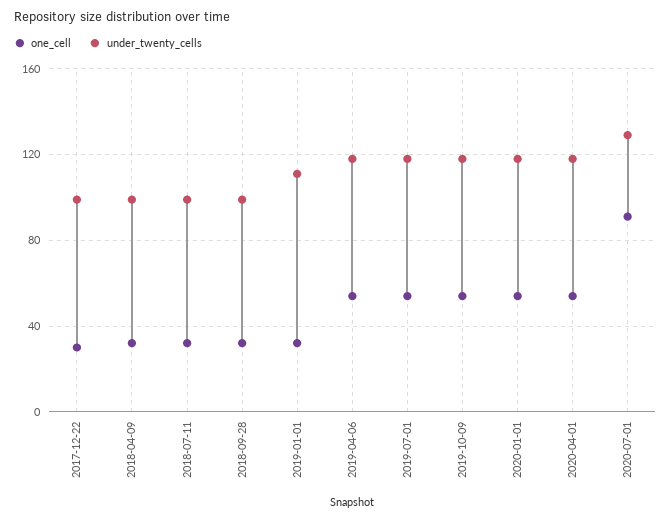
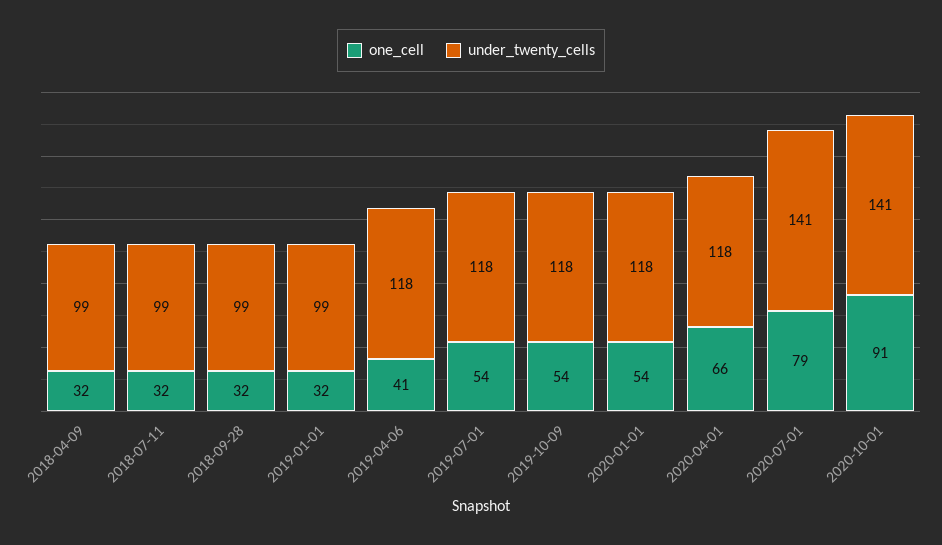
one_cell, 2017-12-22: 30 -> none
under_twenty_cells, 2017-12-22: 100 -> none
under_twenty_cells, 2019-01-01: 110 -> 99
one_cell, 2019-04-06: 55 -> 41
one_cell, 2020-04-01: 55 -> 66
one_cell, 2020-07-01: 90 -> 79
under_twenty_cells, 2020-07-01: 130 -> 141
one_cell, 2020-10-01: none -> 91
under_twenty_cells, 2020-10-01: none -> 141

